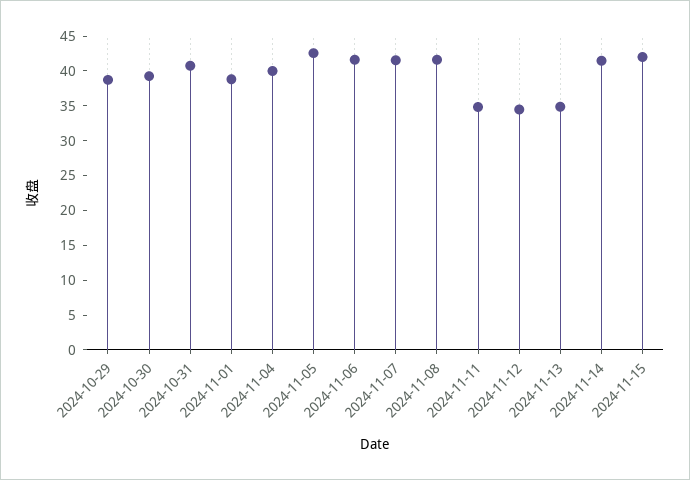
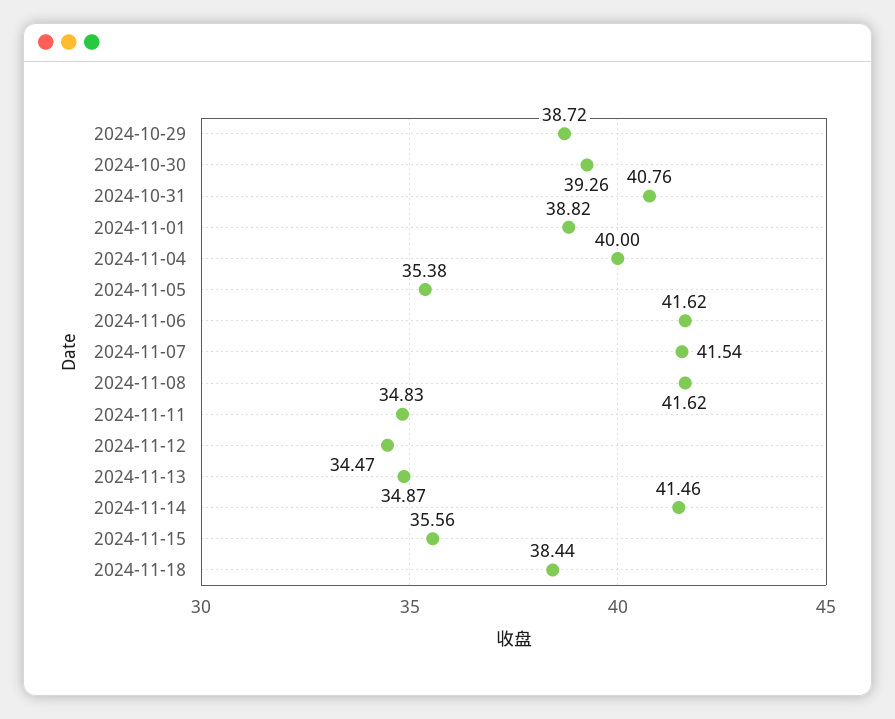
2024-11-05: 42.5 -> 35.38
2024-11-15: 42.5 -> 35.56
2024-11-18: none -> 38.44

